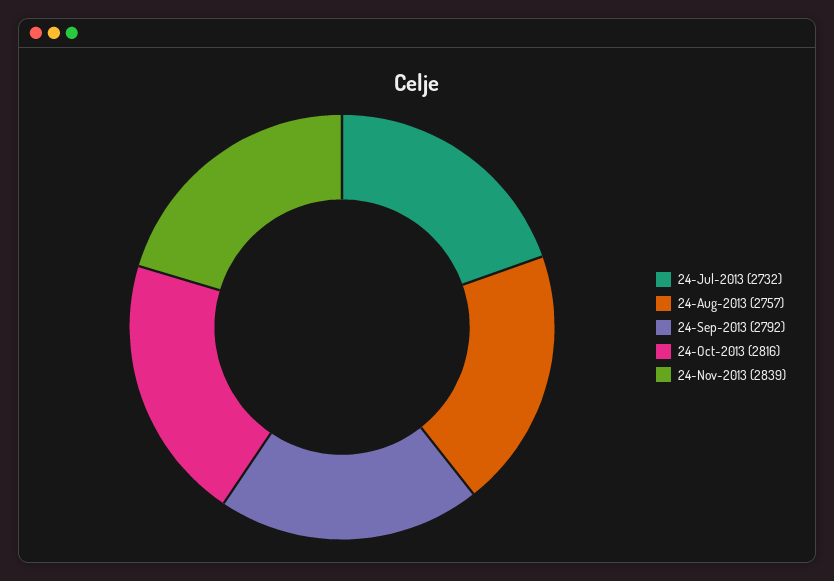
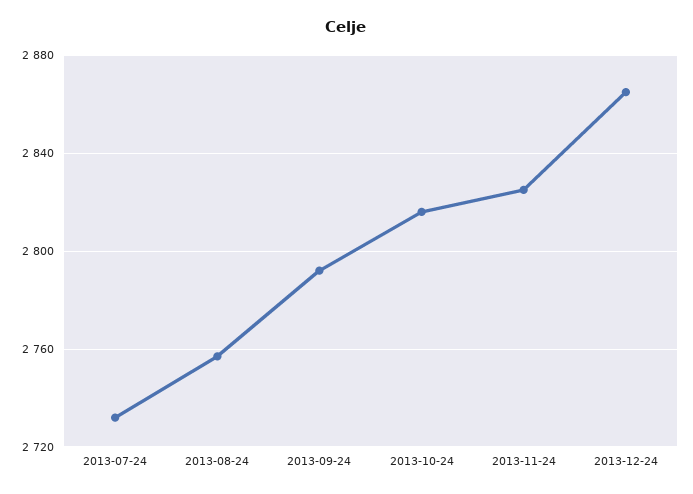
24-Nov-2013: 2839 -> 2825
2013-12-24: none -> 2865

